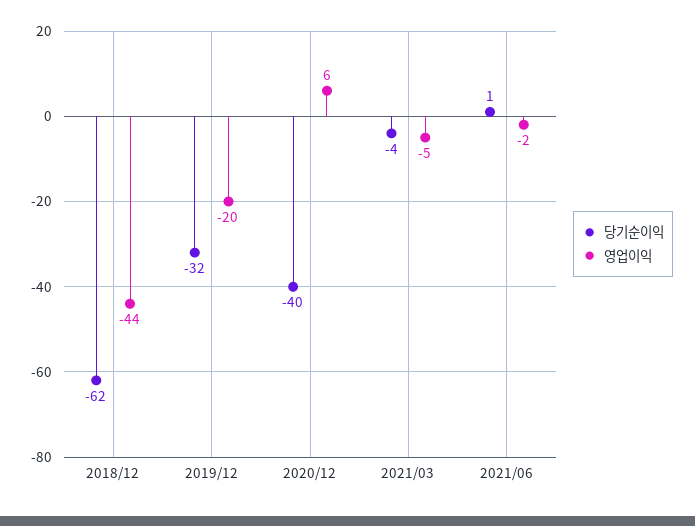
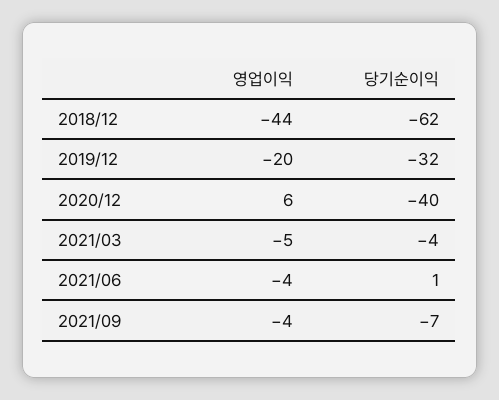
영업이익, 2021/06: -2 -> -4
영업이익, 2021/09: none -> -4
당기순이익, 2021/09: none -> -7

